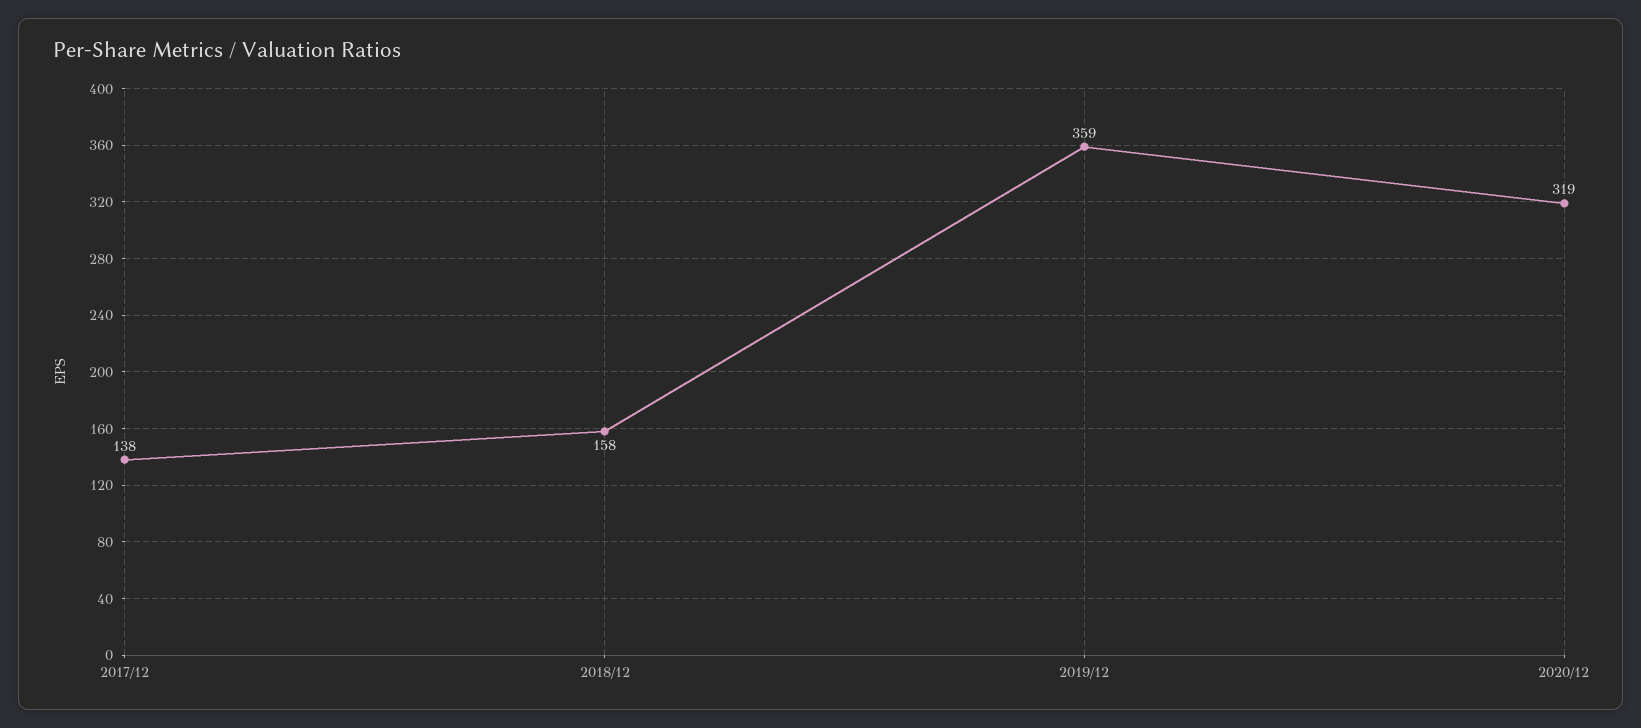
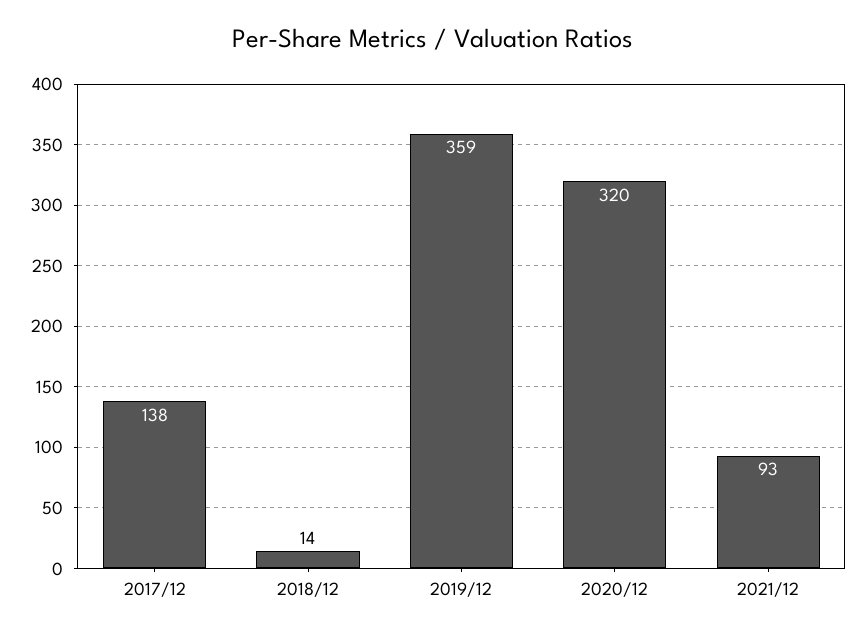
2018/12: 158 -> 14
2020/12: 319 -> 320
2021/12: none -> 93

